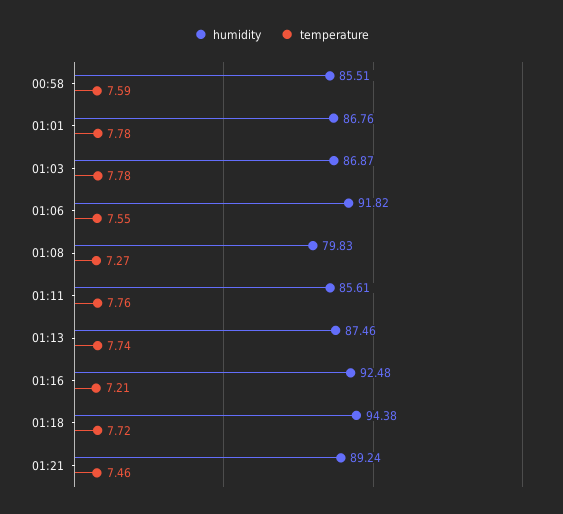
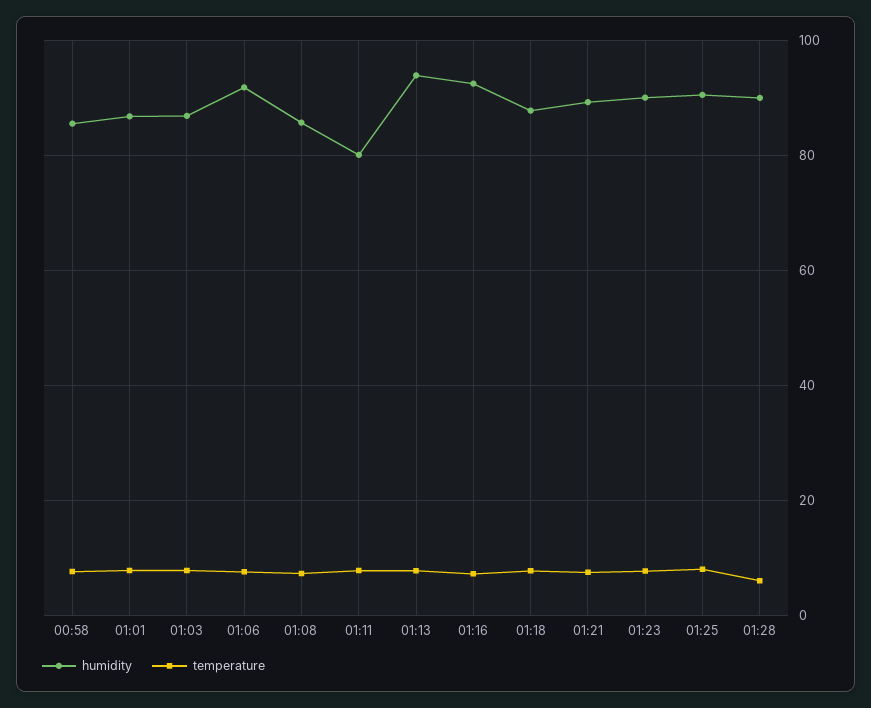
humidity, 01:08: 79.83 -> 86
humidity, 01:11: 85.61 -> 80
humidity, 01:13: 87.46 -> 94
humidity, 01:18: 94.38 -> 88
humidity, 01:23: none -> 90
temperature, 01:23: none -> 8
humidity, 01:25: none -> 90
temperature, 01:25: none -> 8
humidity, 01:28: none -> 90
temperature, 01:28: none -> 6

